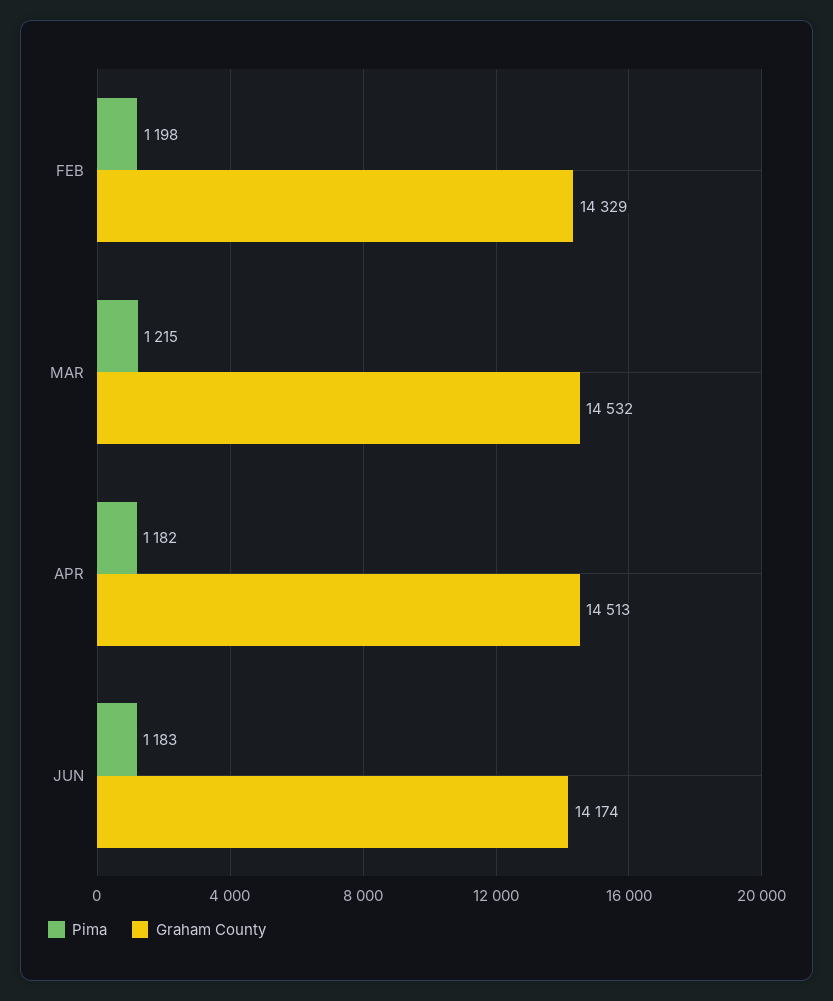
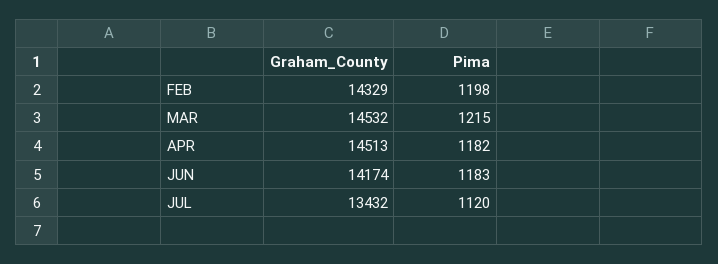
Graham County, JUL: none -> 13432
Pima, JUL: none -> 1120

